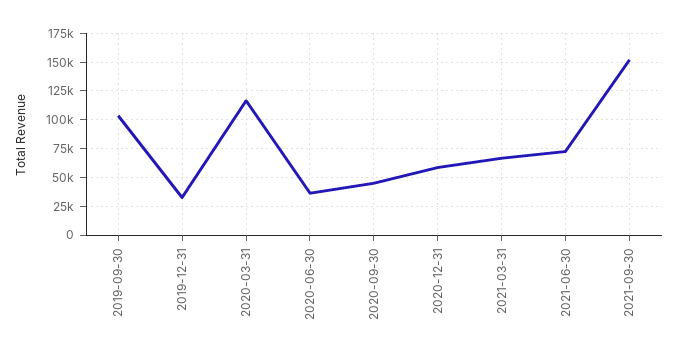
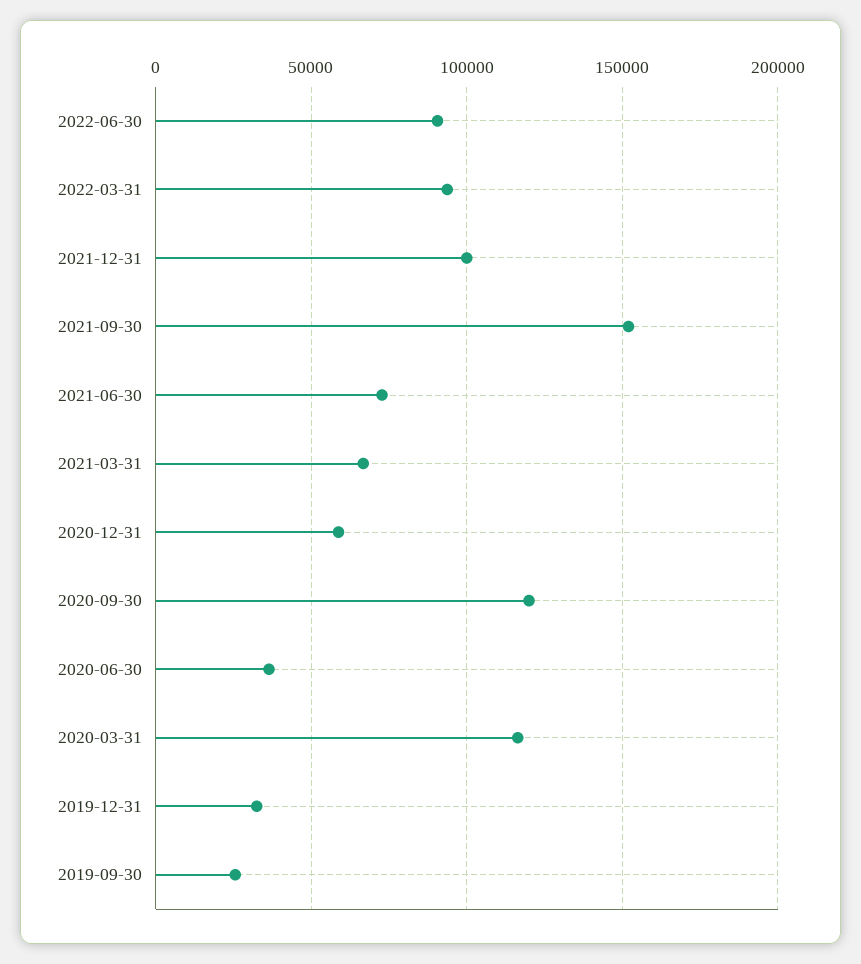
2019-09-30: 100000 -> 25000
2020-09-30: 50000 -> 120000
2022-06-30: none -> 90000
2022-03-31: none -> 95000
2021-12-31: none -> 100000

